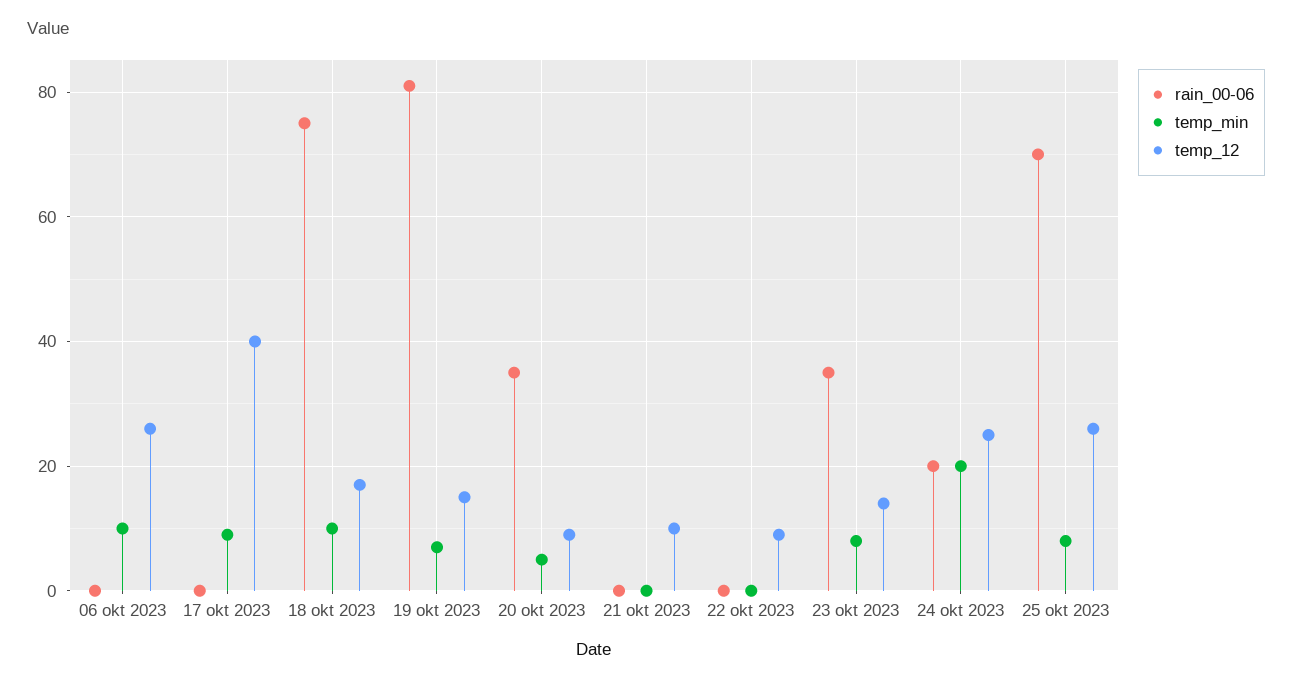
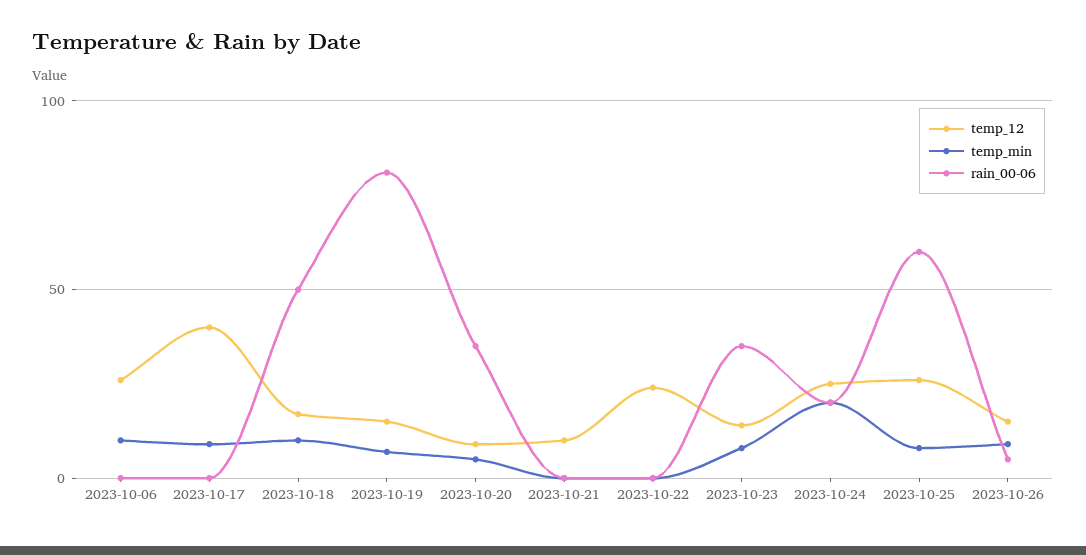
rain_00-06, 18 okt 2023: 75 -> 50
temp_12, 22 okt 2023: 10 -> 25
rain_00-06, 25 okt 2023: 70 -> 60
temp_12, 2023-10-26: none -> 15
temp_min, 2023-10-26: none -> 10
rain_00-06, 2023-10-26: none -> 5

